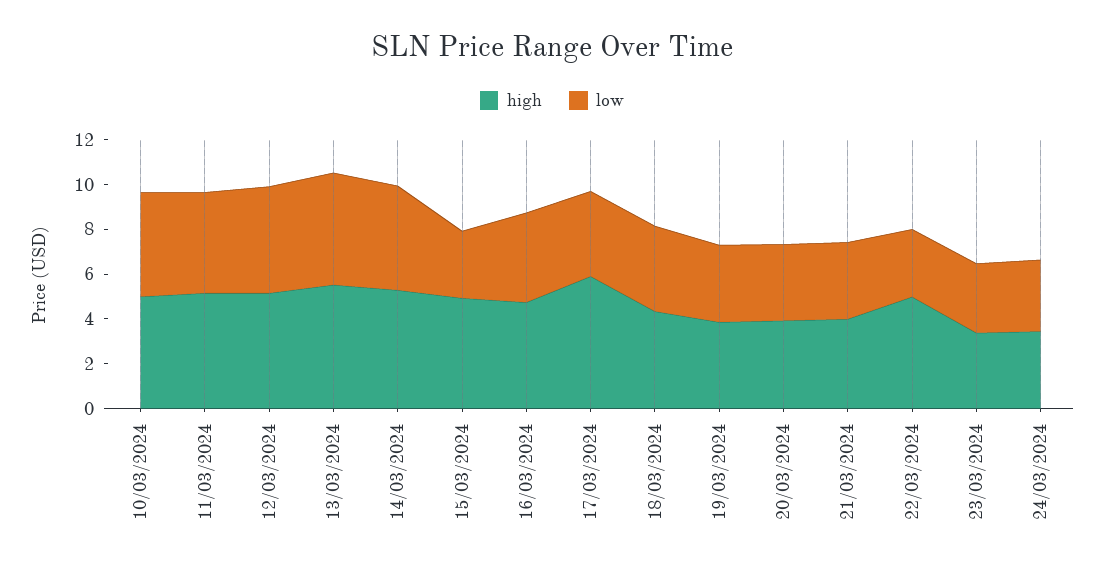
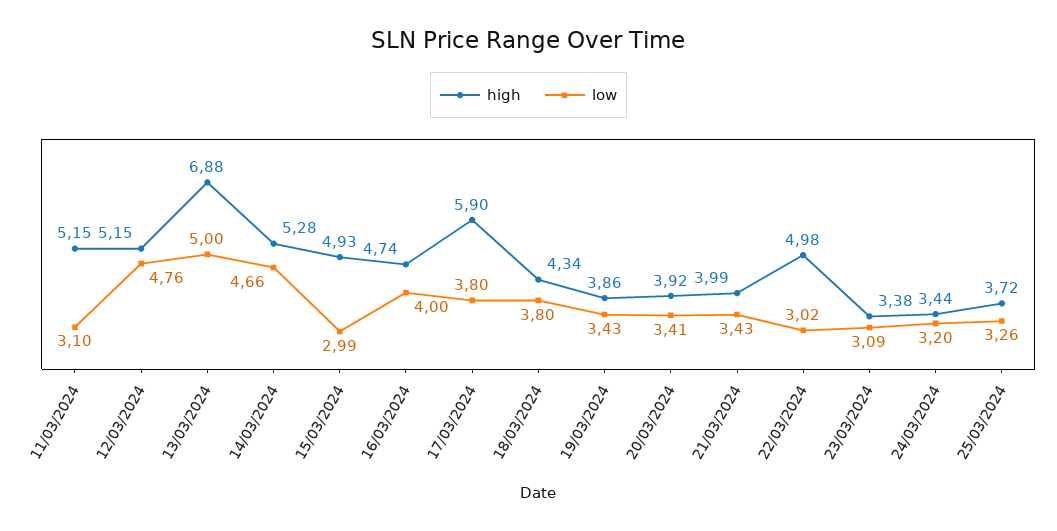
high, 10/03/2024: 5 -> none
low, 10/03/2024: 4.5 -> none
low, 11/03/2024: 4.5 -> 3.1
high, 13/03/2024: 5.5 -> 6.88
high, 25/03/2024: none -> 3.72
low, 25/03/2024: none -> 3.26

